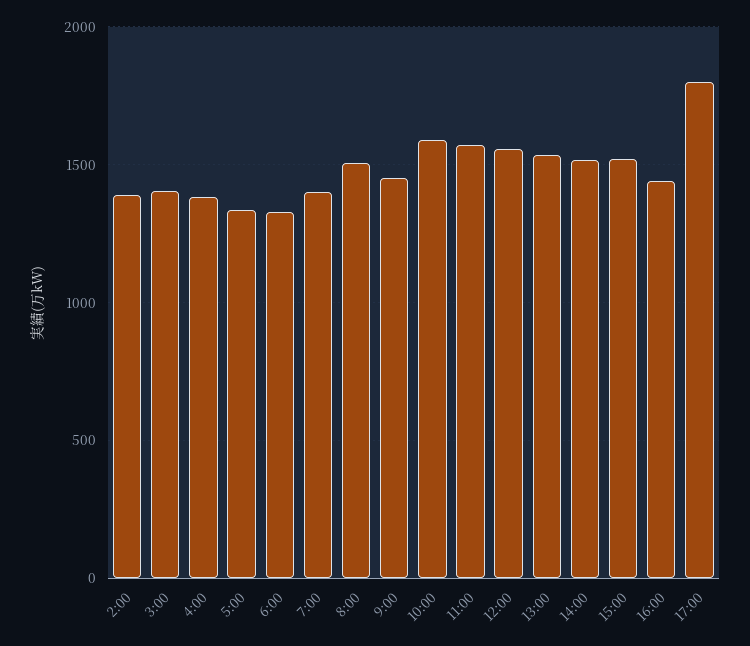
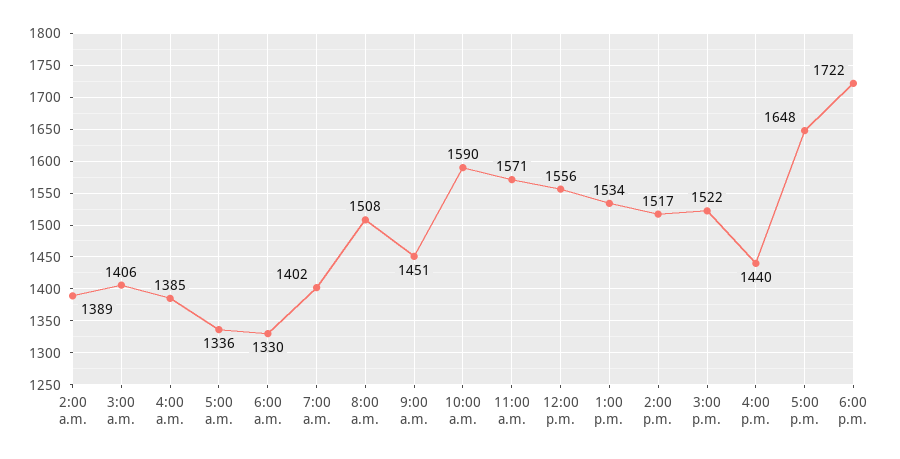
17:00: 1800 -> 1648
6:00 p.m.: none -> 1722

